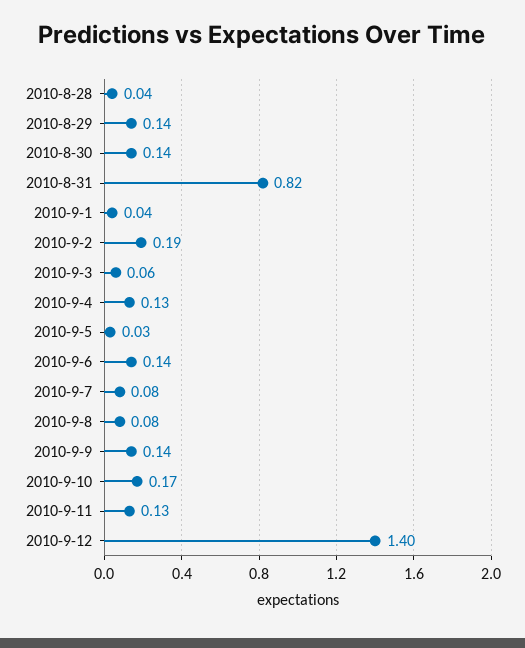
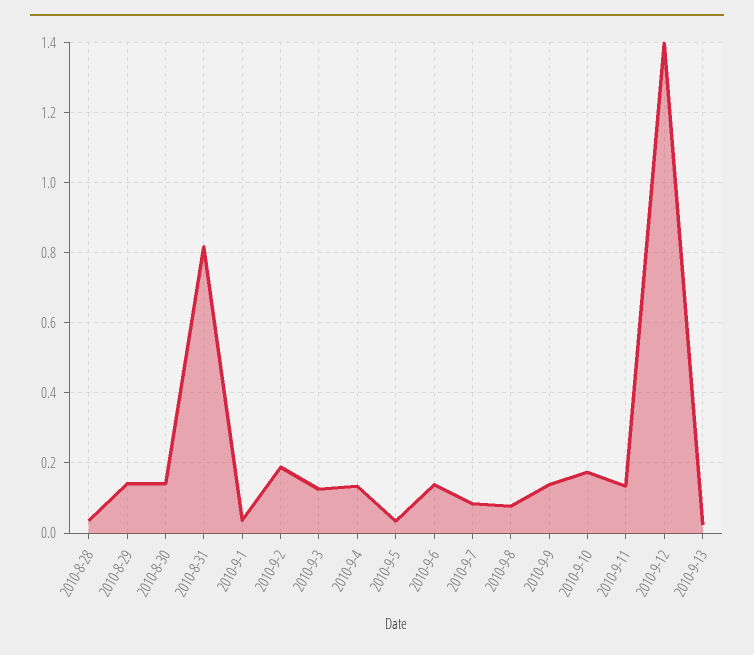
2010-9-3: 0.06 -> 0.12
2010-9-13: none -> 0.02

